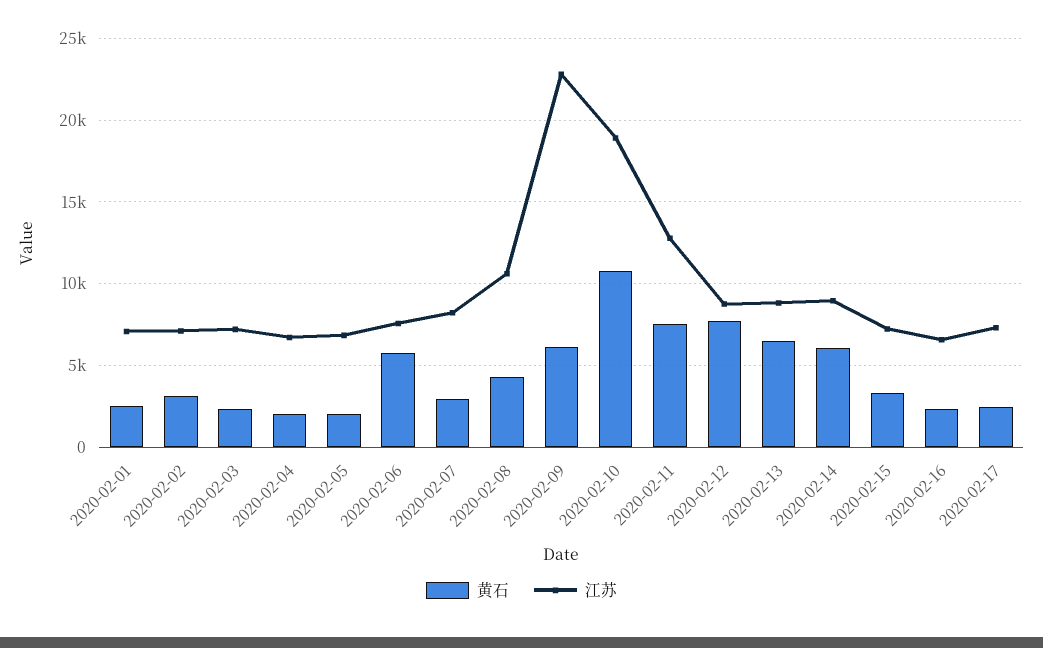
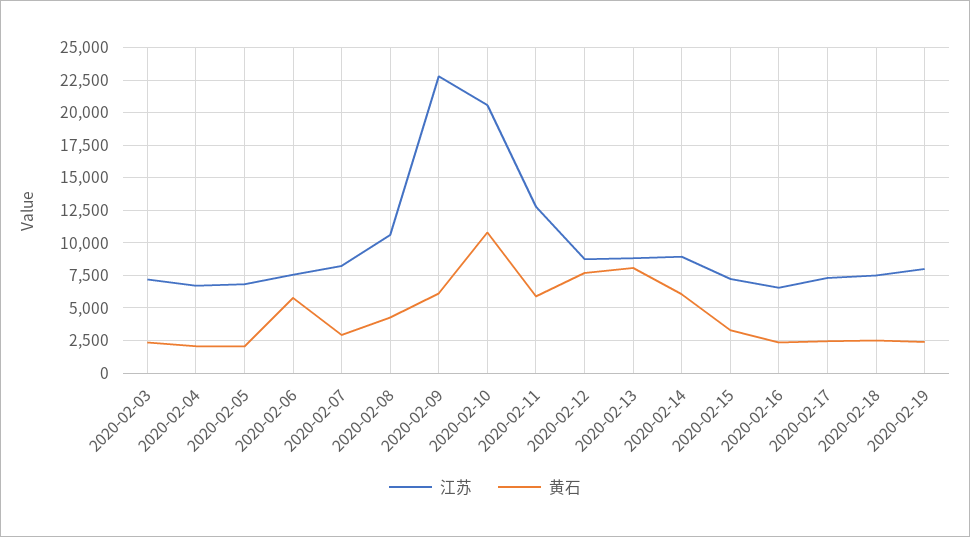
黄石, 2020-02-01: 2500 -> none
江苏, 2020-02-01: 7000 -> none
黄石, 2020-02-02: 3000 -> none
江苏, 2020-02-02: 7000 -> none
江苏, 2020-02-10: 19000 -> 20500
黄石, 2020-02-11: 7500 -> 6000
黄石, 2020-02-13: 6500 -> 8000
江苏, 2020-02-18: none -> 7500
黄石, 2020-02-18: none -> 2500
江苏, 2020-02-19: none -> 8000
黄石, 2020-02-19: none -> 2500

